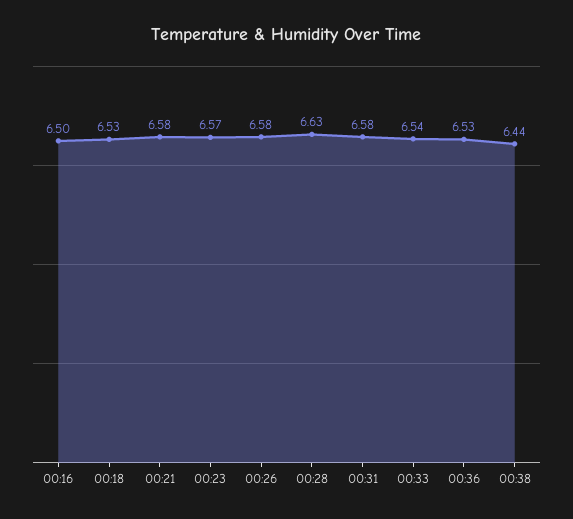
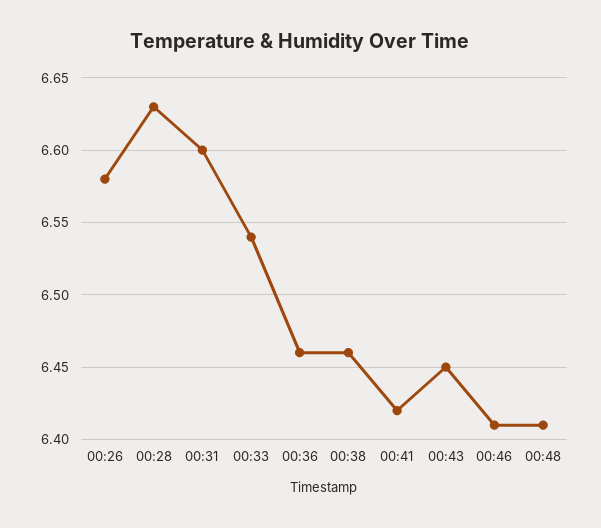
00:16: 6.5 -> none
00:18: 6.53 -> none
00:21: 6.58 -> none
00:23: 6.57 -> none
00:31: 6.58 -> 6.6
00:36: 6.53 -> 6.46
00:38: 6.44 -> 6.46
00:41: none -> 6.42
00:43: none -> 6.45
00:46: none -> 6.41
00:48: none -> 6.41

